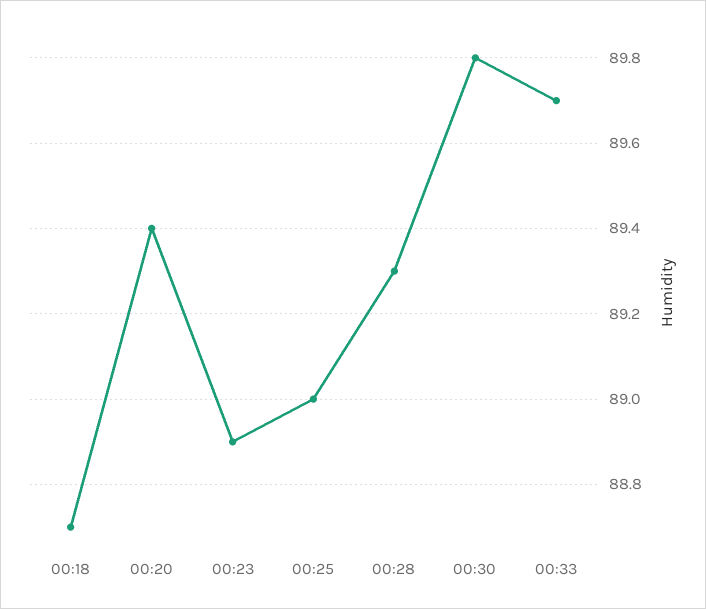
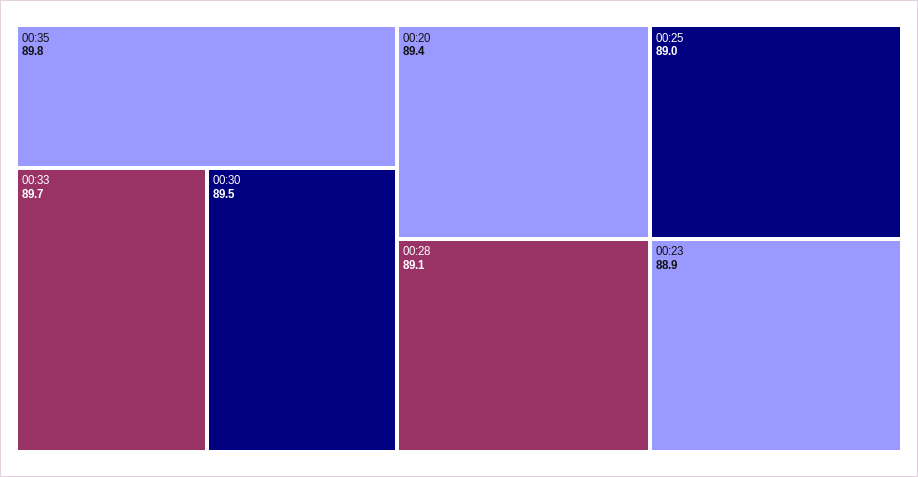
00:18: 88.7 -> none
00:28: 89.3 -> 89.1
00:30: 89.8 -> 89.5
00:35: none -> 89.8

